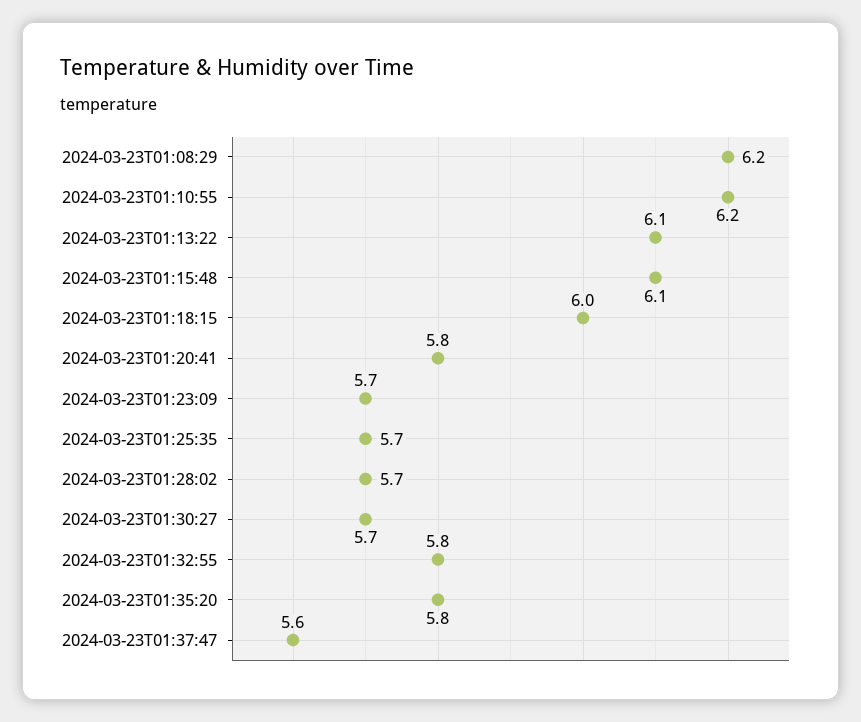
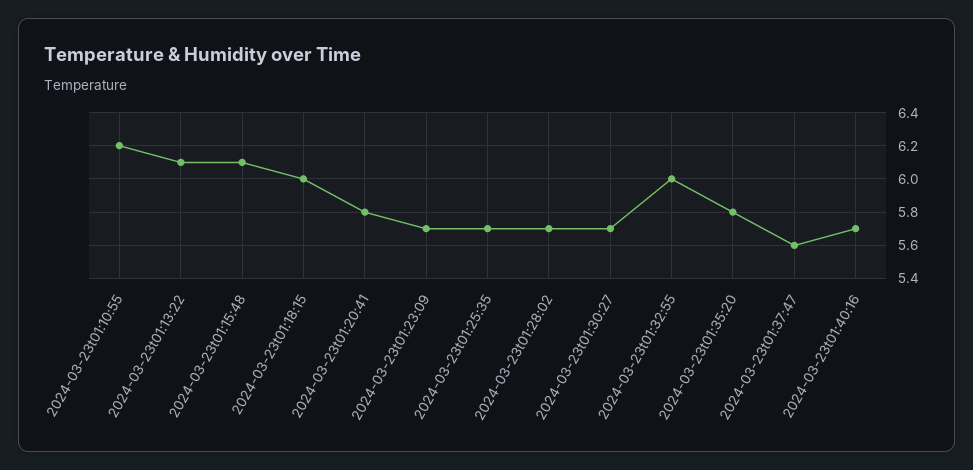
2024-03-23T01:08:29: 6.2 -> none
2024-03-23T01:32:55: 5.8 -> 6
2024-03-23t01:40:16: none -> 5.7

